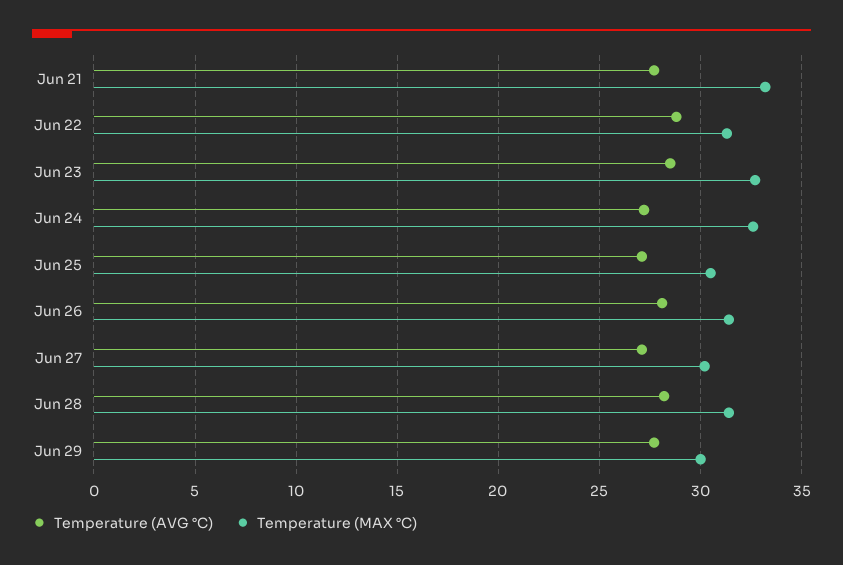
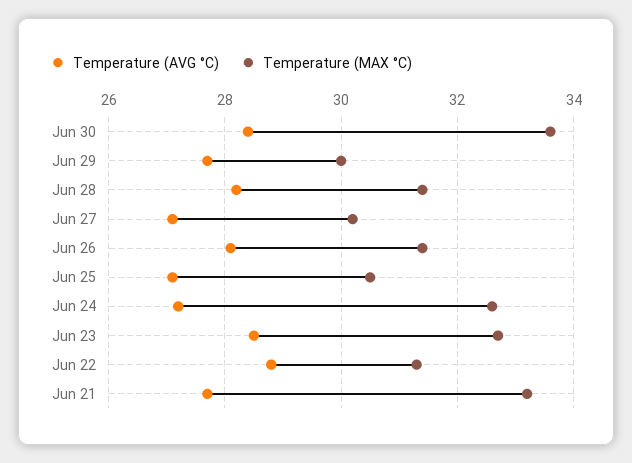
Temperature (AVG °C), Jun 30: none -> 28.5
Temperature (MAX °C), Jun 30: none -> 33.5

